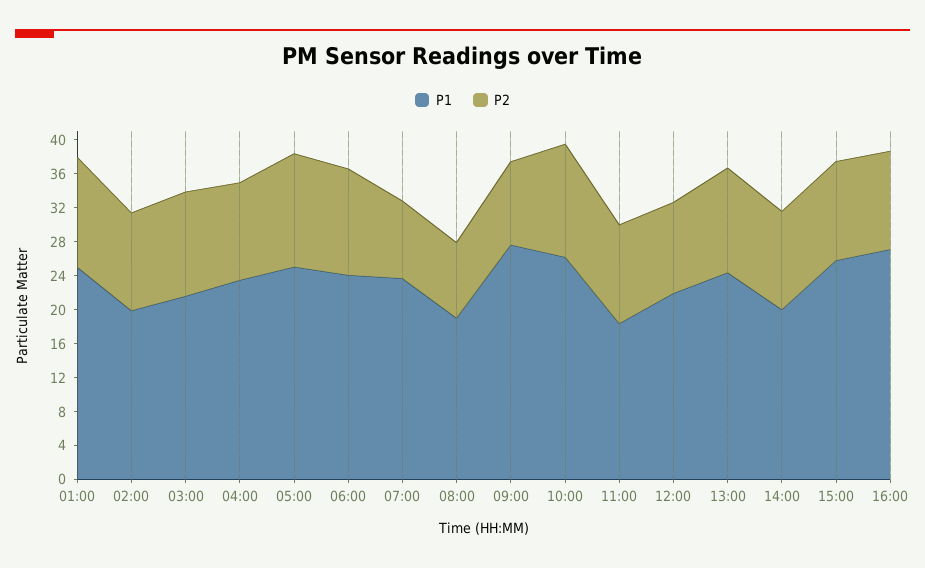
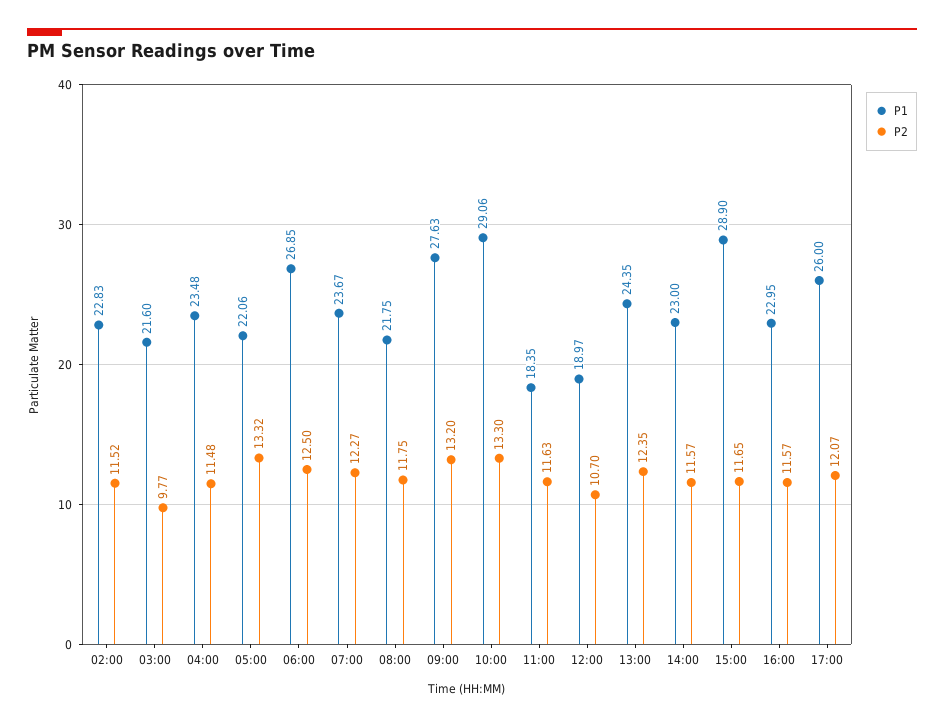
P1, 01:00: 25 -> none
P2, 01:00: 13 -> none
P1, 02:00: 20 -> 22.83
P2, 03:00: 12 -> 9.77
P1, 05:00: 25 -> 22.06
P1, 06:00: 24 -> 26.85
P2, 07:00: 9 -> 12.27
P1, 08:00: 19 -> 21.75
P2, 08:00: 9 -> 11.75
P2, 09:00: 10 -> 13.2
P1, 10:00: 26 -> 29.06
P1, 12:00: 22 -> 18.97
P1, 14:00: 20 -> 23
P1, 15:00: 26 -> 28.9
P1, 16:00: 27 -> 22.95
P1, 17:00: none -> 26
P2, 17:00: none -> 12.07

